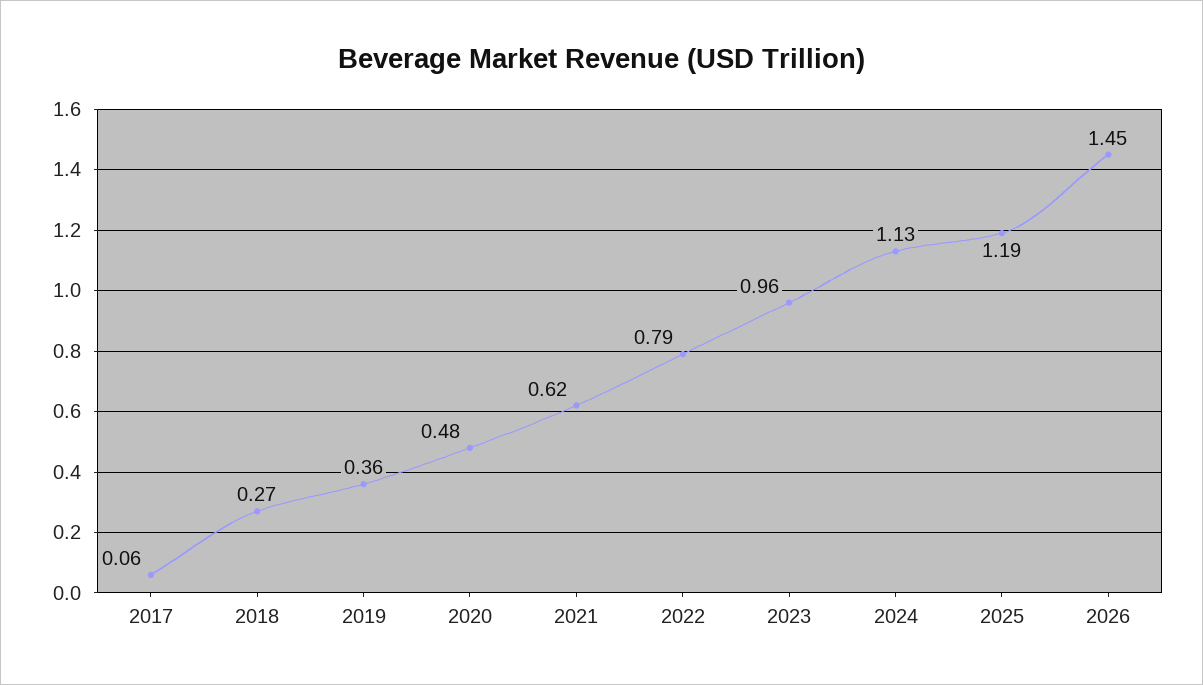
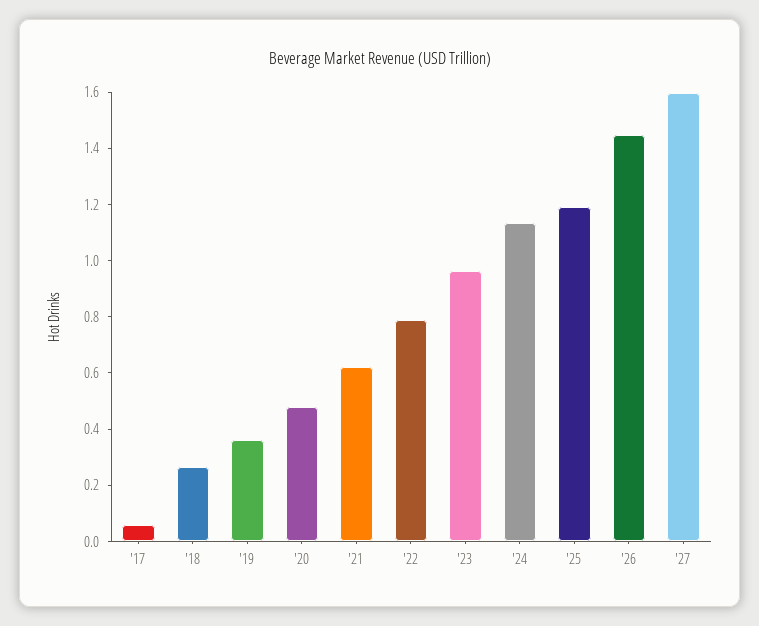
'27: none -> 1.6

